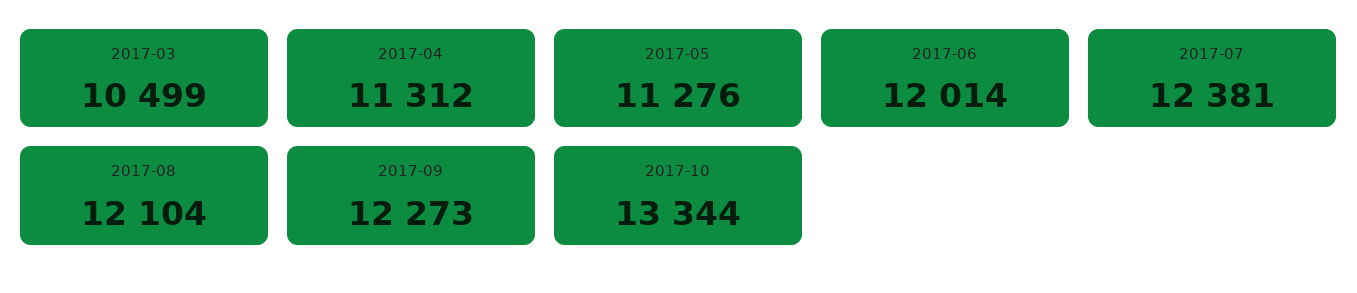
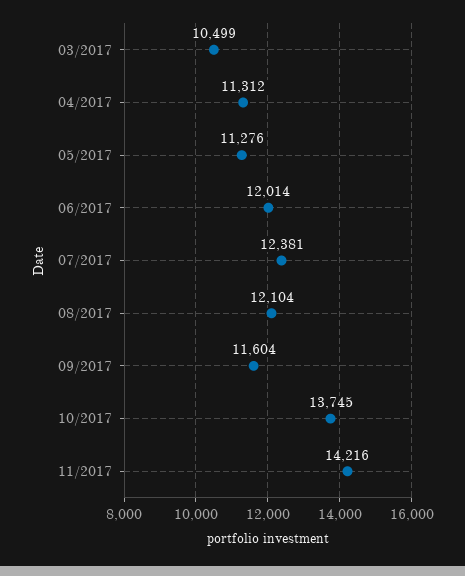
2017-09: 12273 -> 11604
2017-10: 13344 -> 13745
11/2017: none -> 14216

